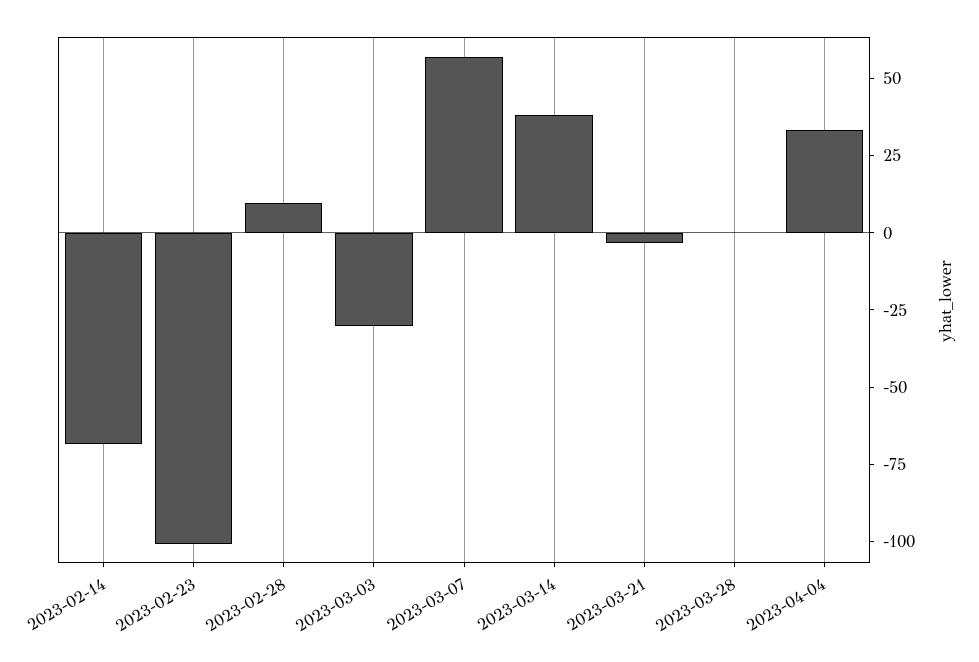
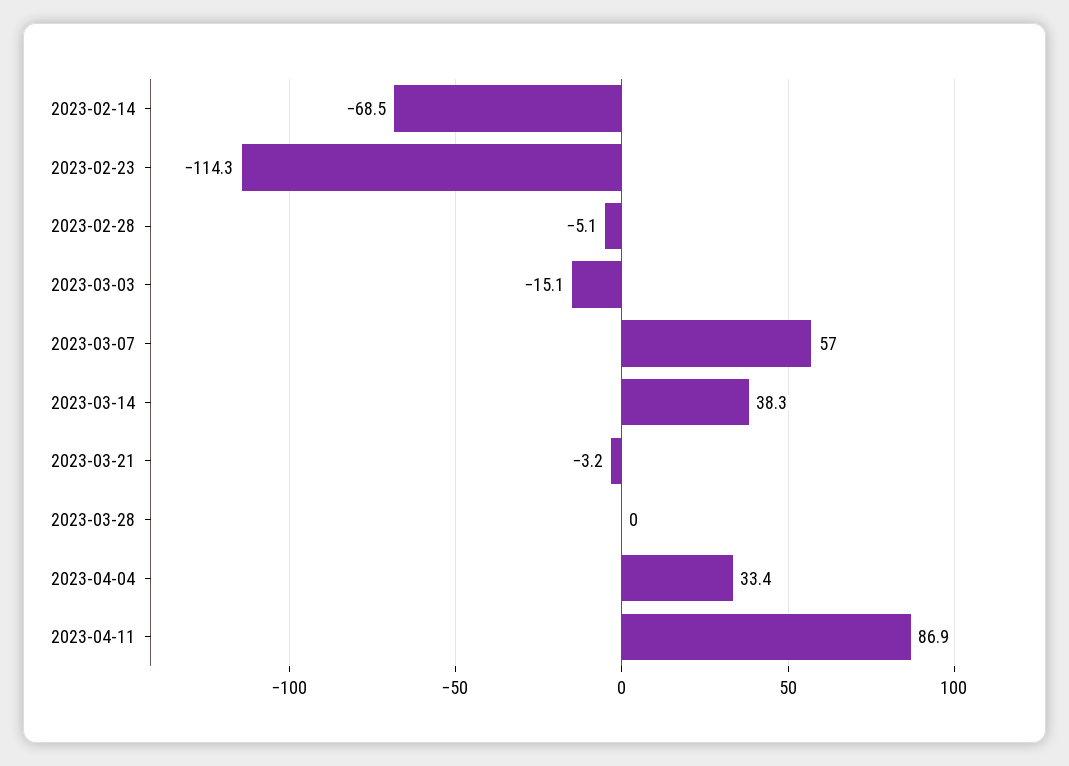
2023-02-23: -100 -> -114.3
2023-02-28: 10 -> -5.1
2023-03-03: -30 -> -15.1
2023-04-11: none -> 86.9

